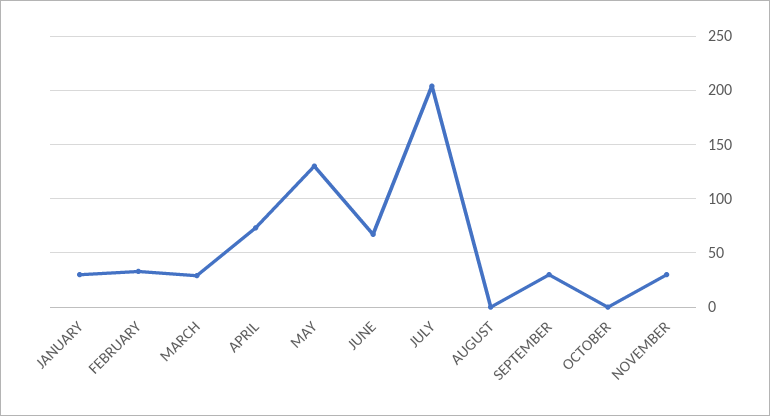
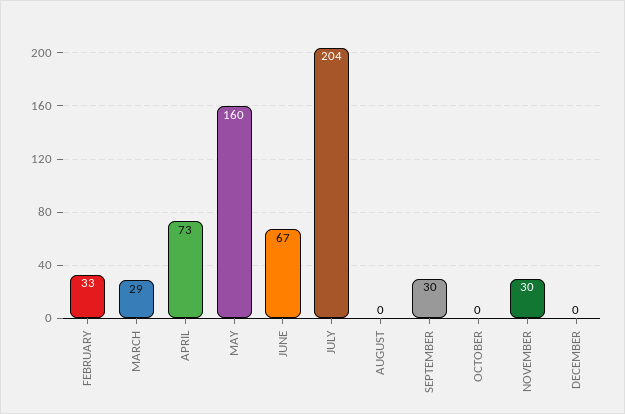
JANUARY: 30 -> none
MAY: 130 -> 160
DECEMBER: none -> 0

